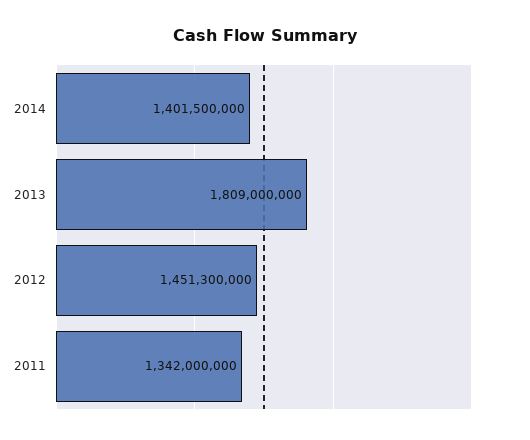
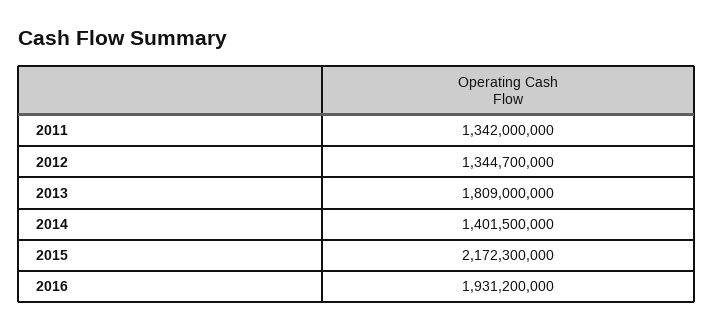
2012: 1451300000 -> 1344700000
2015: none -> 2172300000
2016: none -> 1931200000

